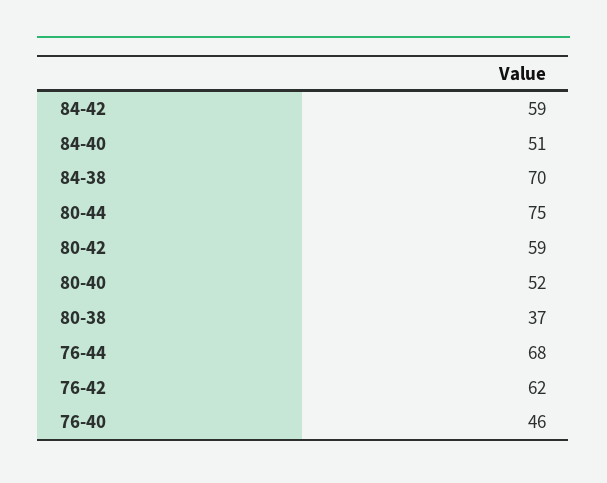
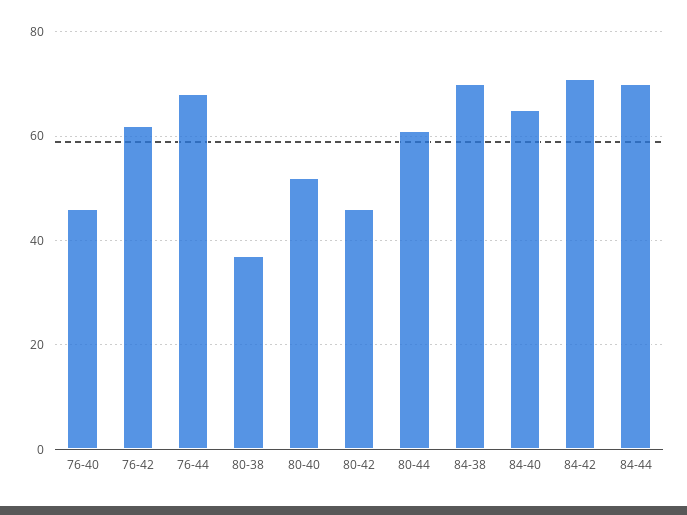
84-42: 59 -> 70
84-40: 51 -> 65
80-44: 75 -> 60
80-42: 59 -> 45
84-44: none -> 70

